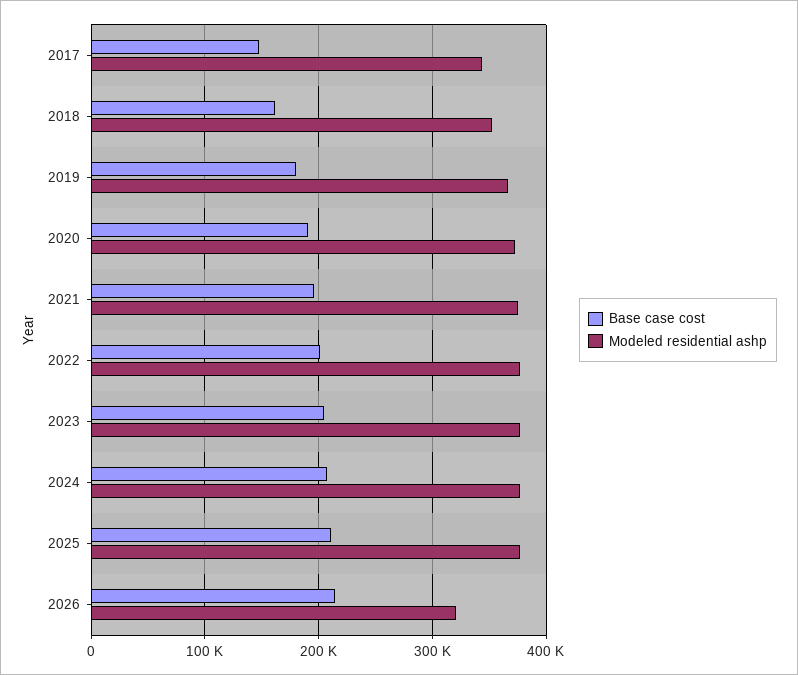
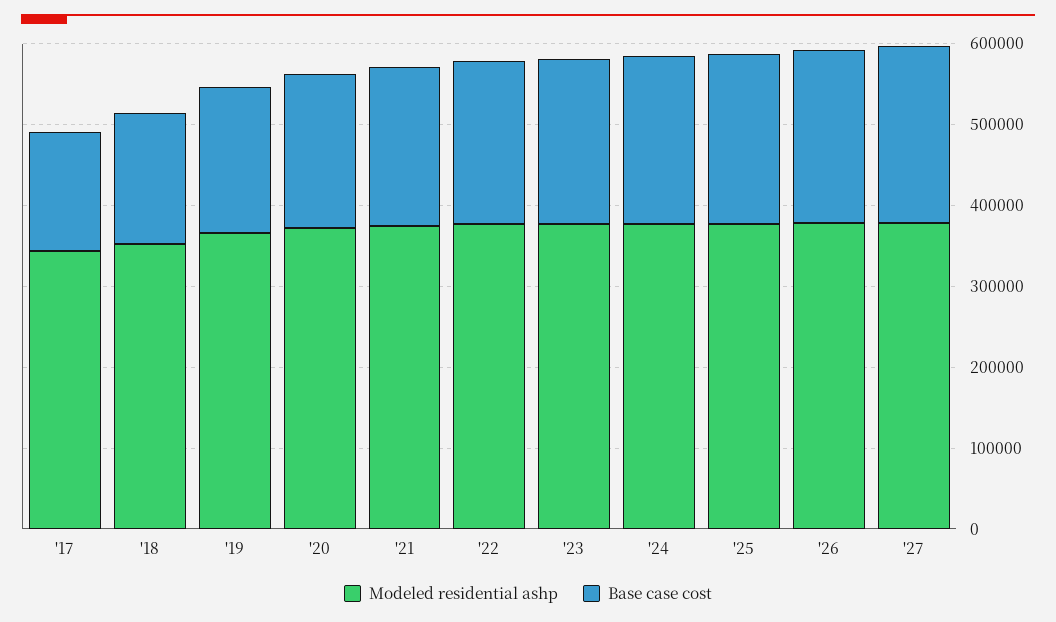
Modeled residential ashp, 2026: 320000 -> 380000
Modeled residential ashp, '27: none -> 380000
Base case cost, '27: none -> 220000

